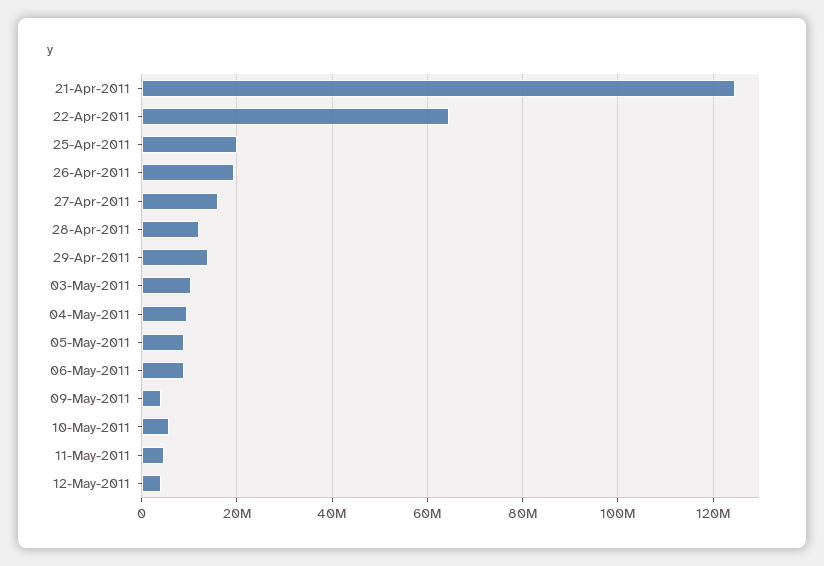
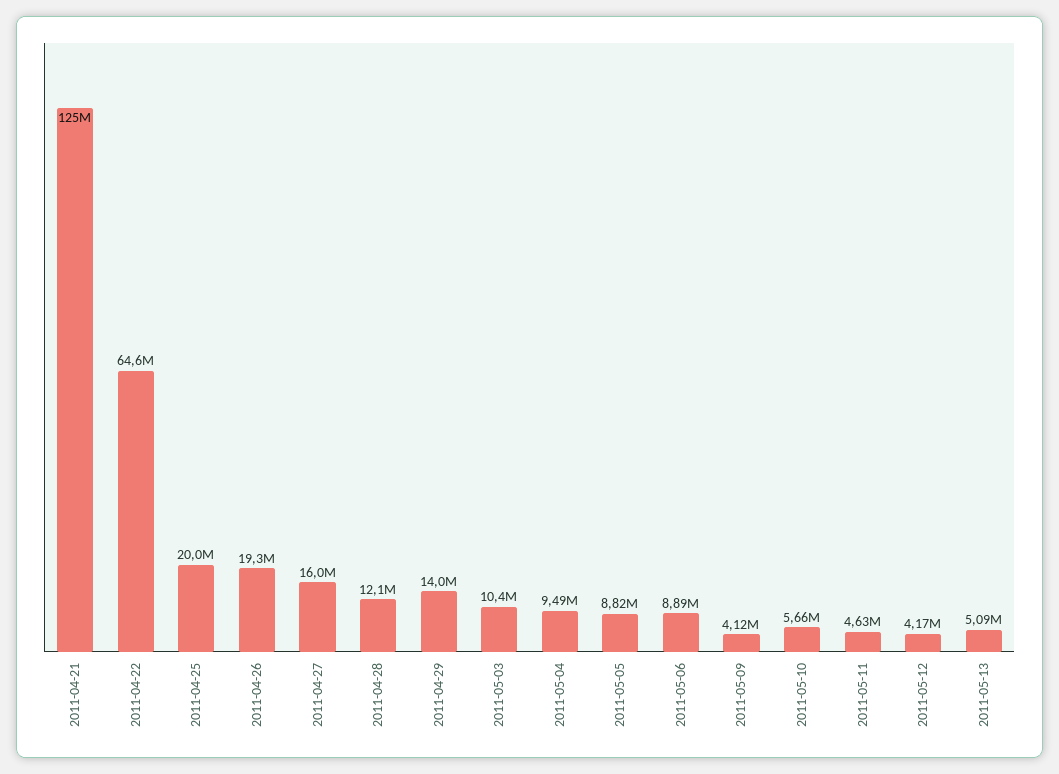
2011-05-13: none -> 5090000

